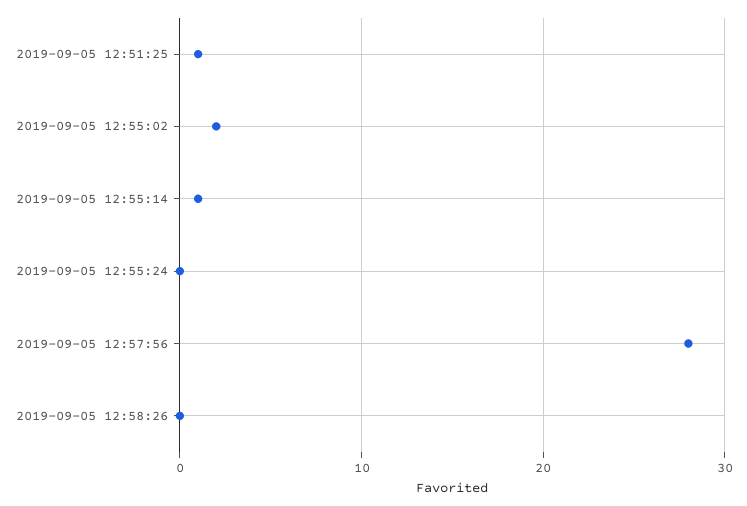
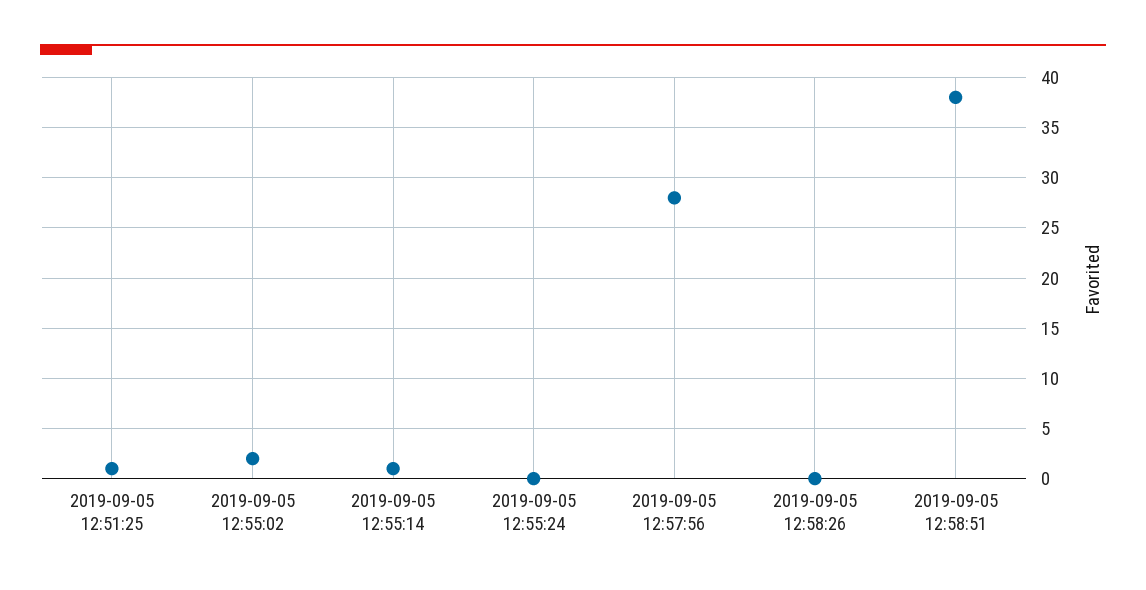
2019-09-05 12:58:51: none -> 38

